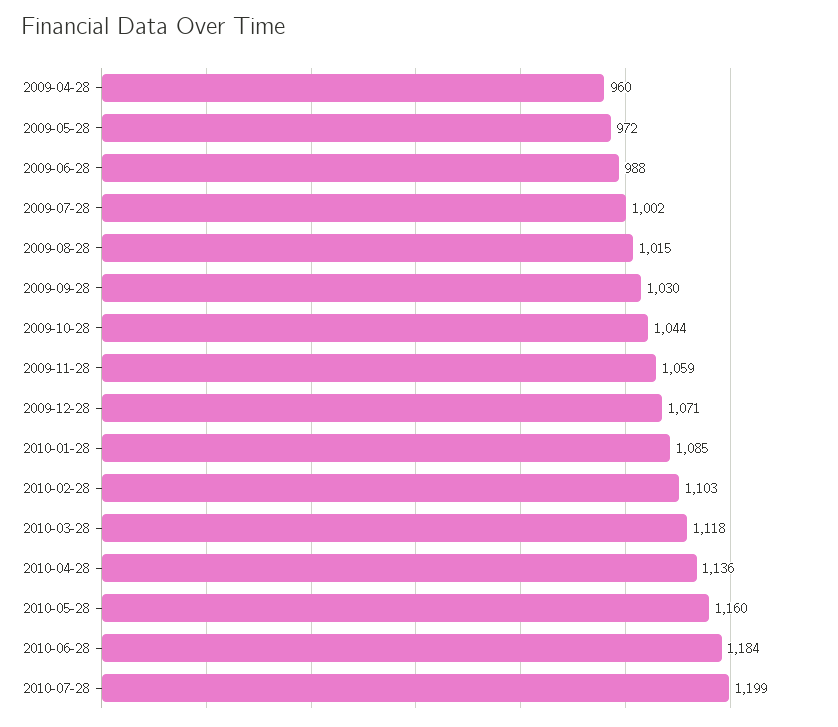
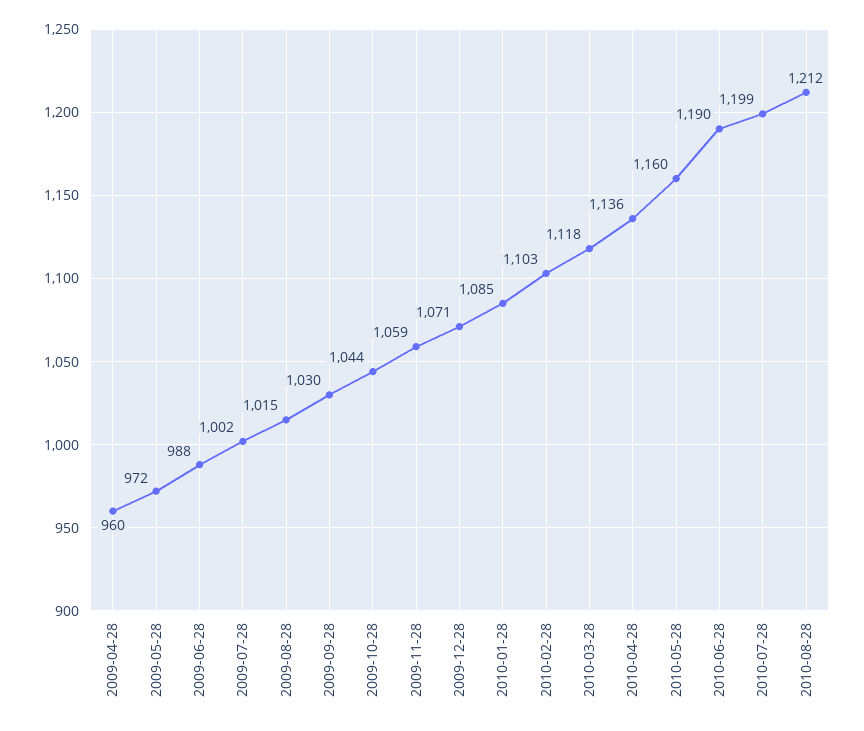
2010-06-28: 1184 -> 1190
2010-08-28: none -> 1212

